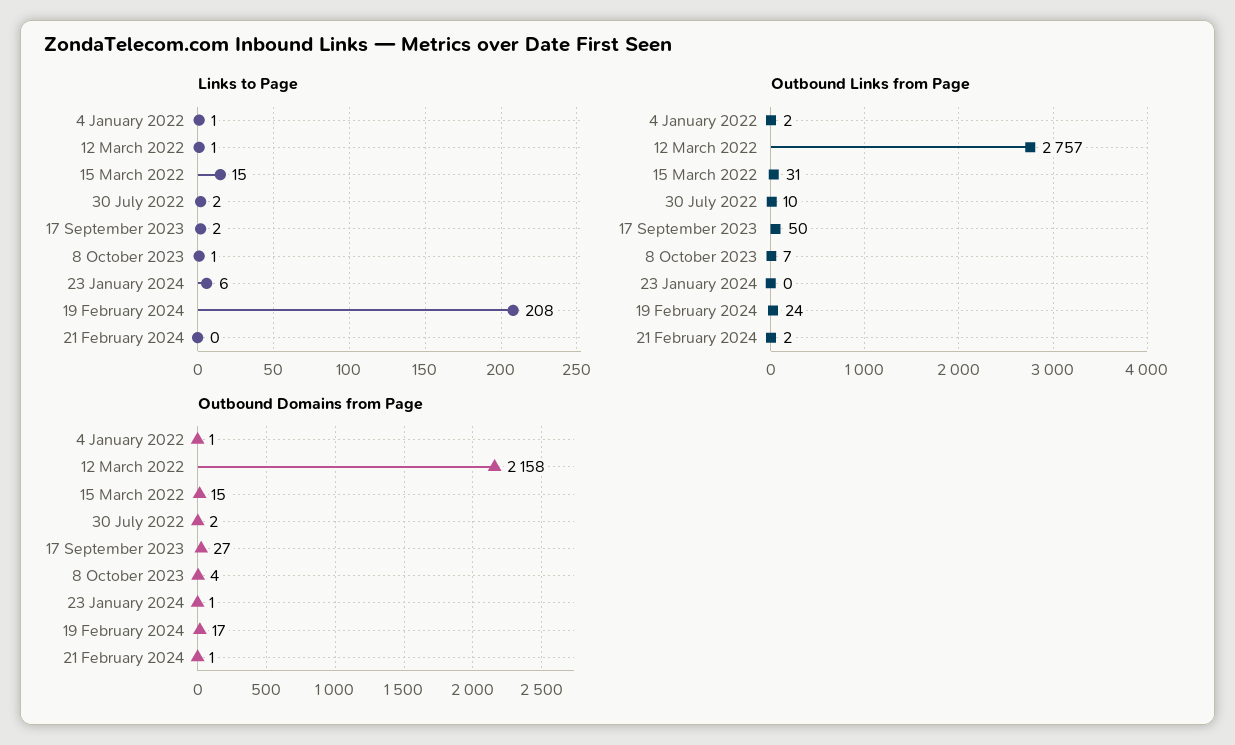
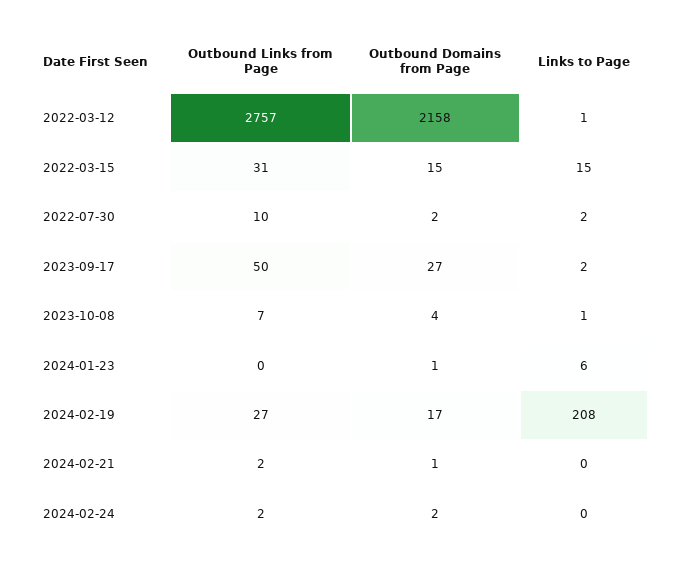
Links to Page, 4 January 2022: 1 -> none
Outbound Links from Page, 4 January 2022: 2 -> none
Outbound Links from Page, 19 February 2024: 24 -> 27
Outbound Domains from Page, 4 January 2022: 1 -> none
Outbound Links from Page, 2024-02-24: none -> 2
Outbound Domains from Page, 2024-02-24: none -> 2
Links to Page, 2024-02-24: none -> 0

